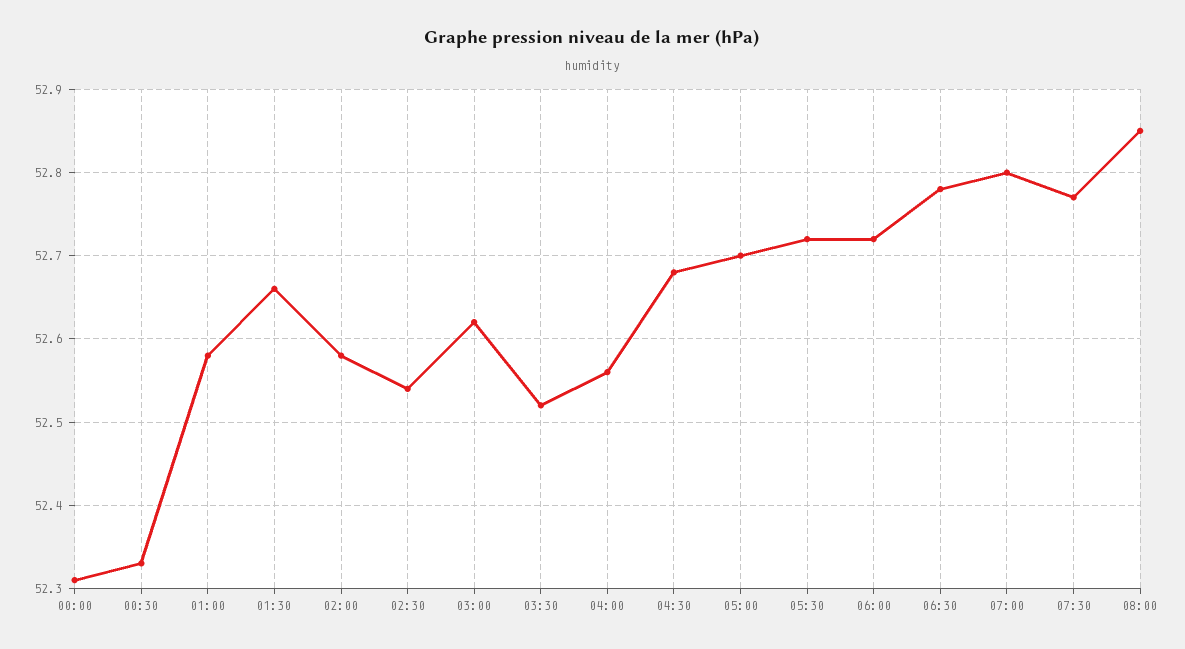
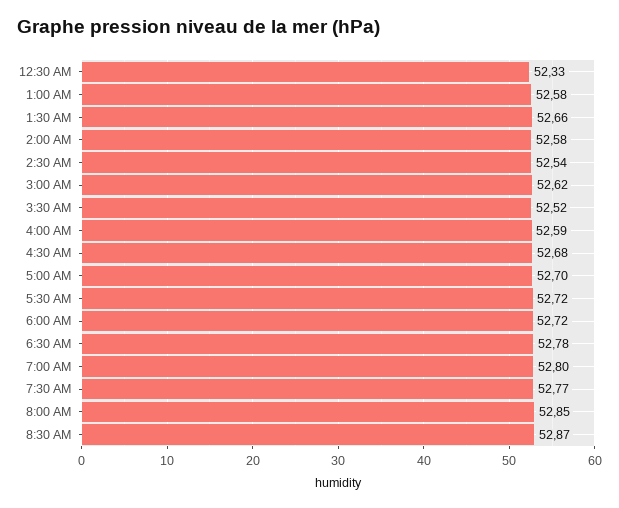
00:00: 52.31 -> none
04:00: 52.56 -> 52.59
8:30 AM: none -> 52.87

